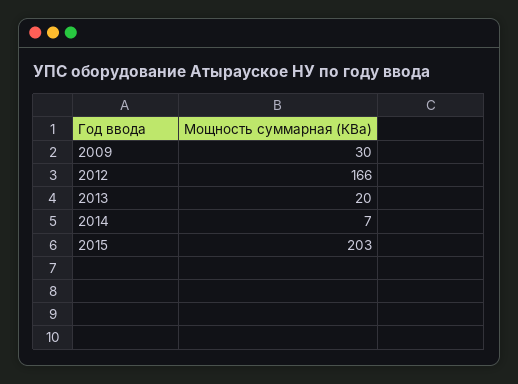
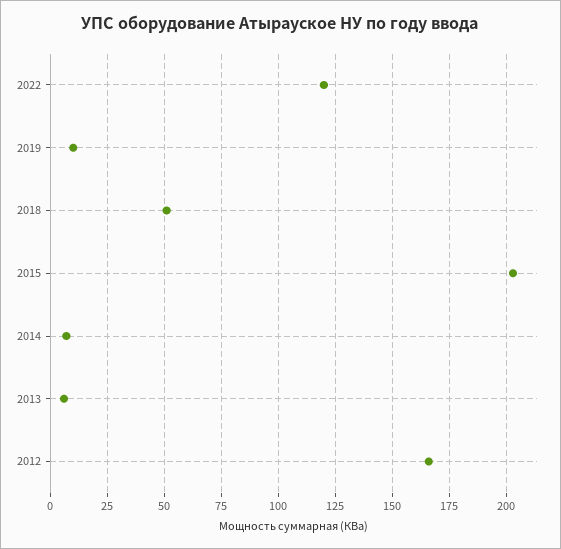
2009: 30 -> none
2013: 20 -> 5
2022: none -> 120
2019: none -> 10
2018: none -> 50

